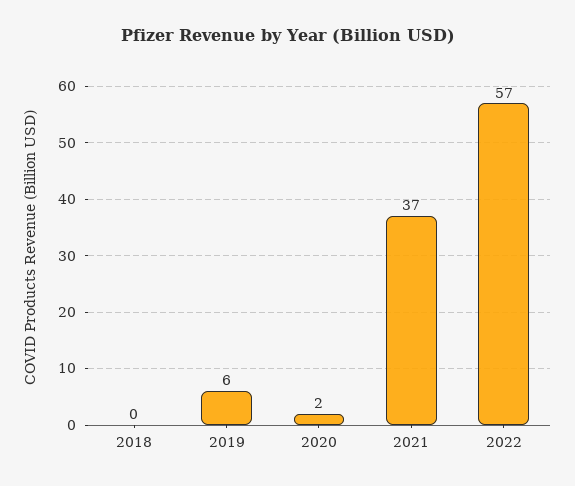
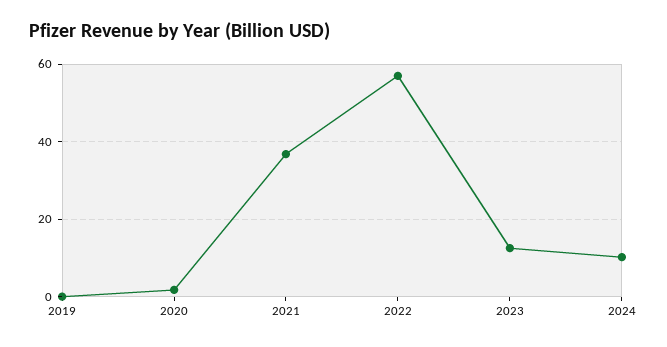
2018: 0 -> none
2019: 6 -> 0
2023: none -> 12
2024: none -> 10

